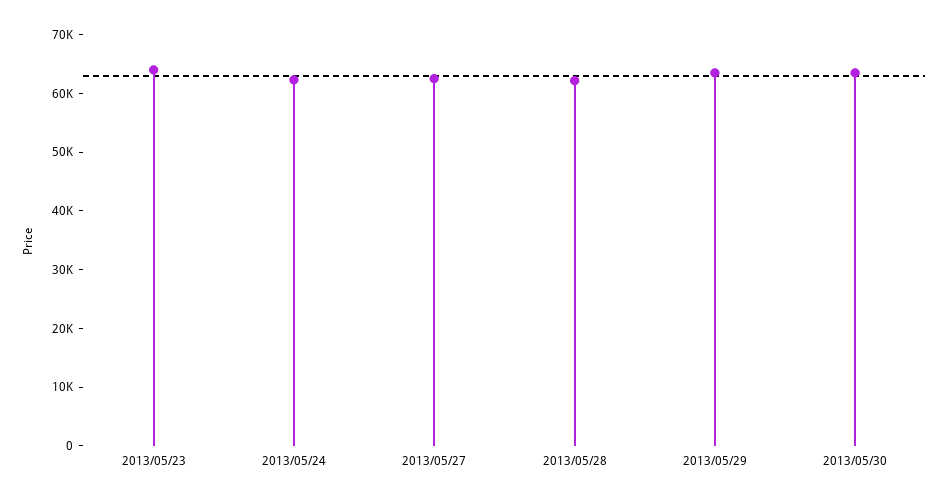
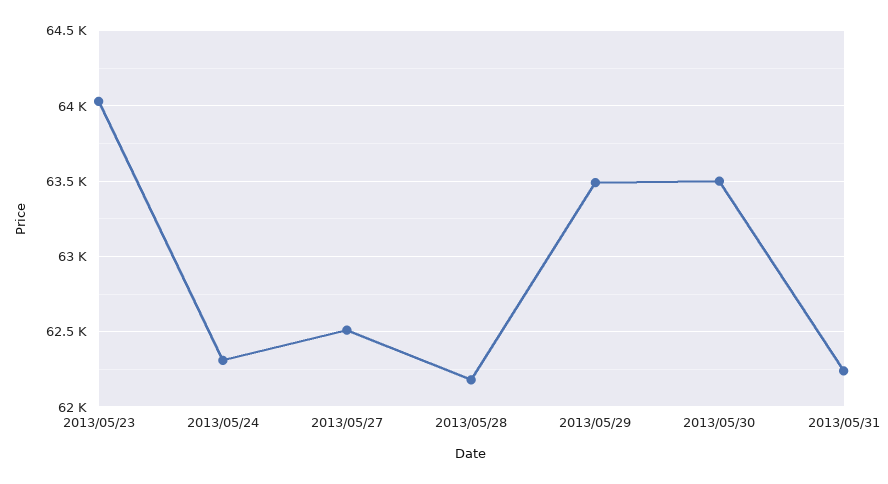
2013/05/31: none -> 62250

